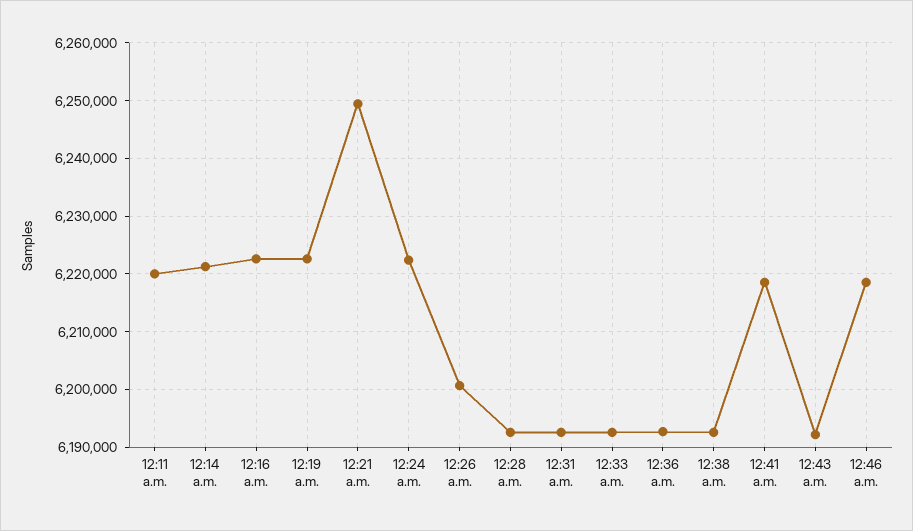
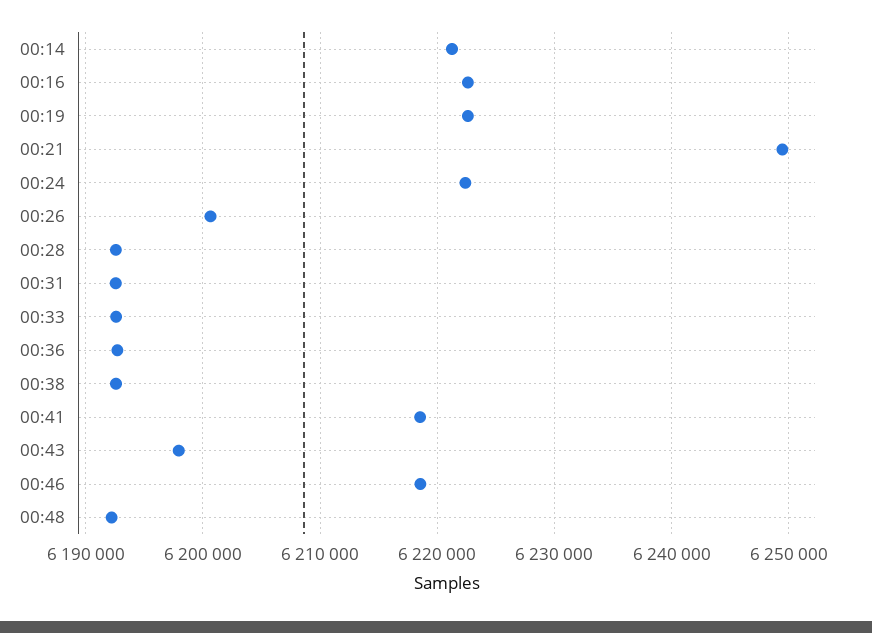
12:11 a.m.: 6220000 -> none
12:43 a.m.: 6192000 -> 6198000
00:48: none -> 6192000

